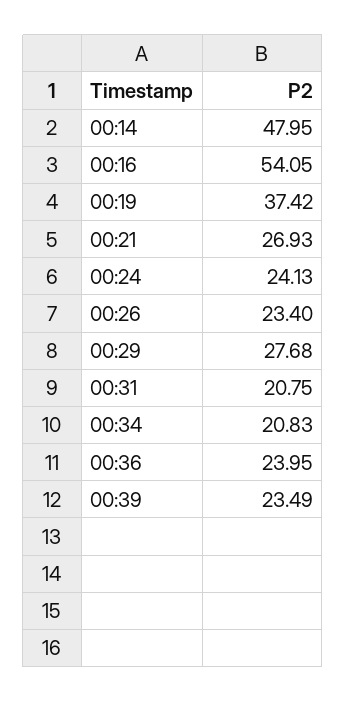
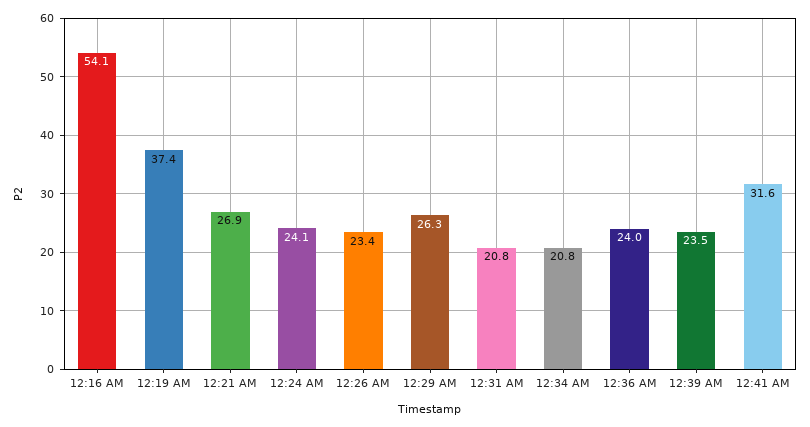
00:14: 47.95 -> none
00:29: 27.68 -> 26.3
12:41 AM: none -> 31.6

